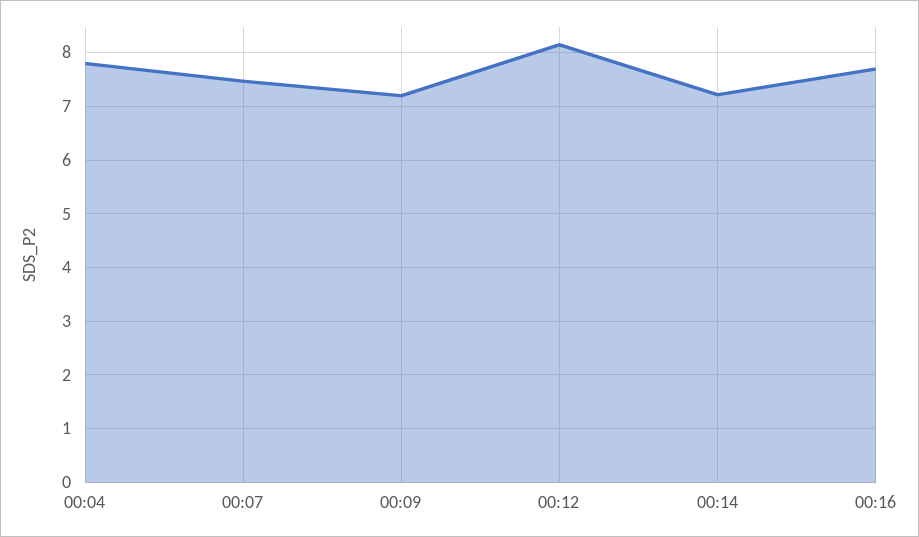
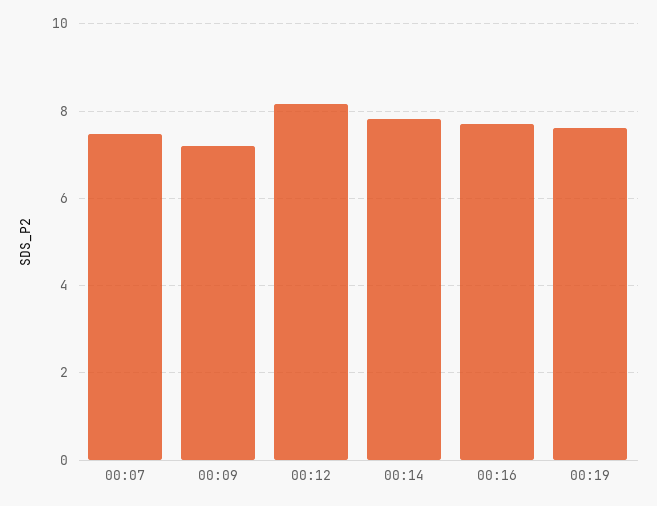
00:04: 7.8 -> none
00:14: 7.2 -> 7.8
00:19: none -> 7.6

